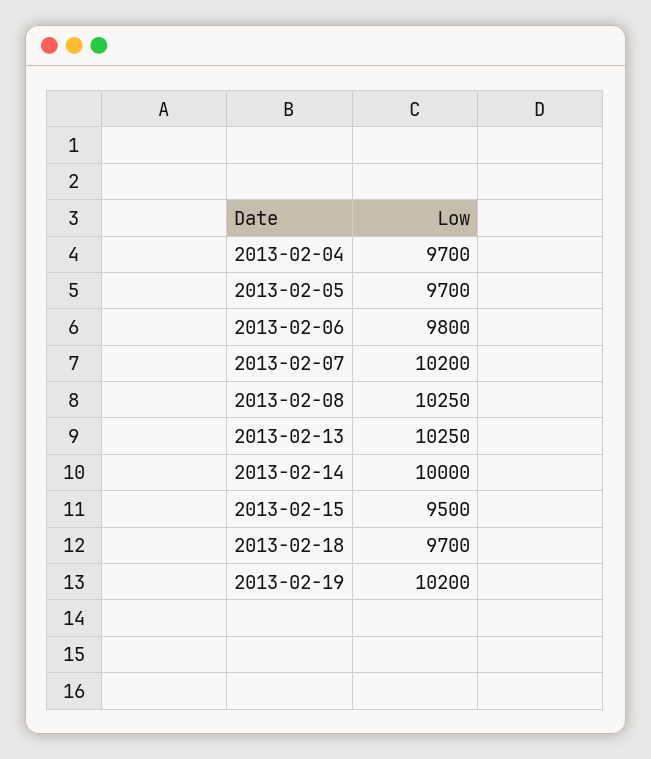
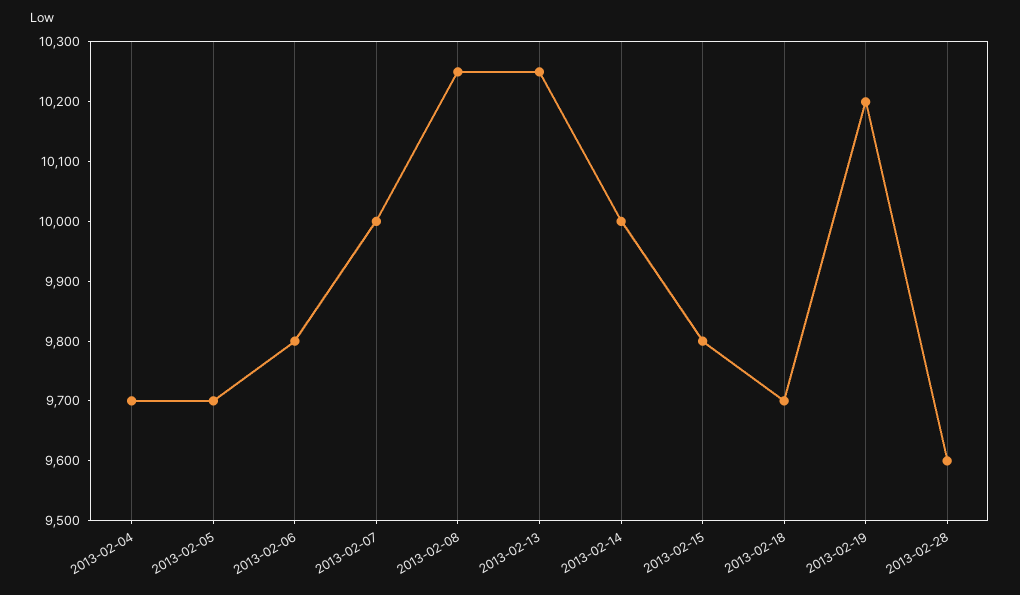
2013-02-07: 10200 -> 10000
2013-02-15: 9500 -> 9800
2013-02-28: none -> 9600

